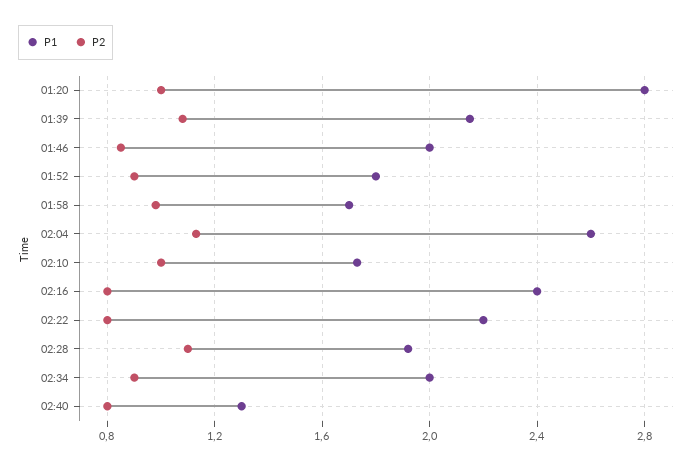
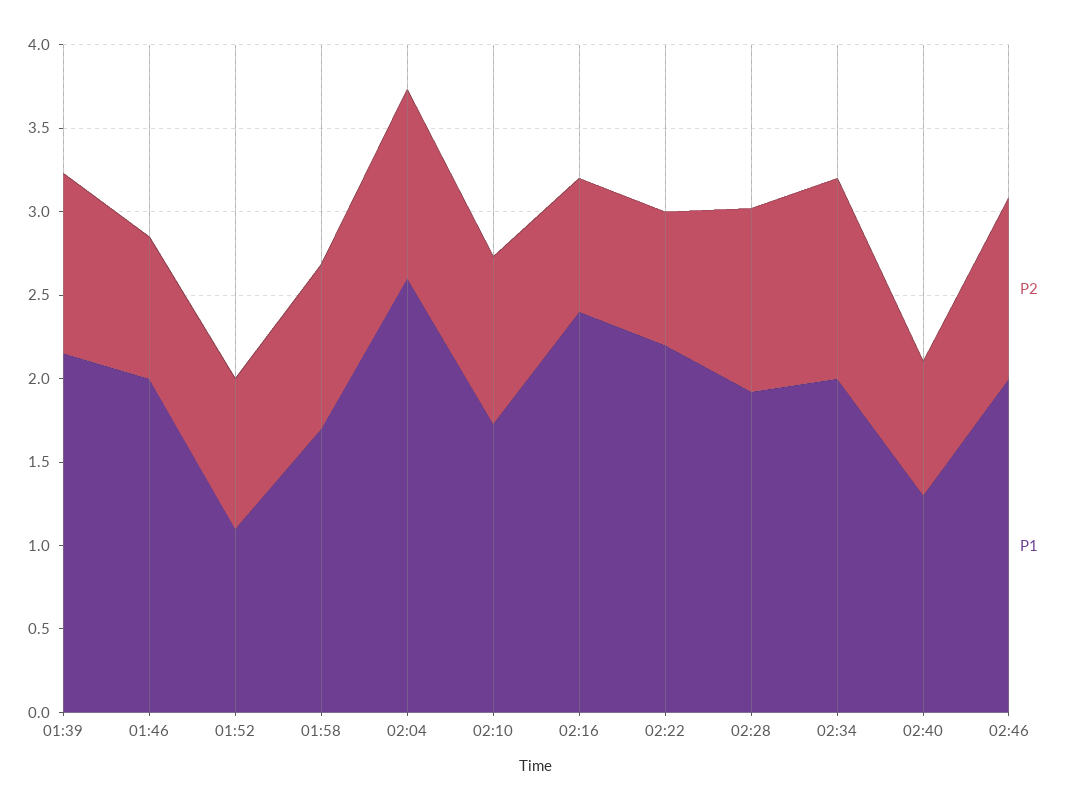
P1, 01:20: 2.8 -> none
P2, 01:20: 1 -> none
P1, 01:52: 1.8 -> 1.1
P2, 02:34: 0.9 -> 1.2
P2, 02:46: none -> 1.1
P1, 02:46: none -> 2

